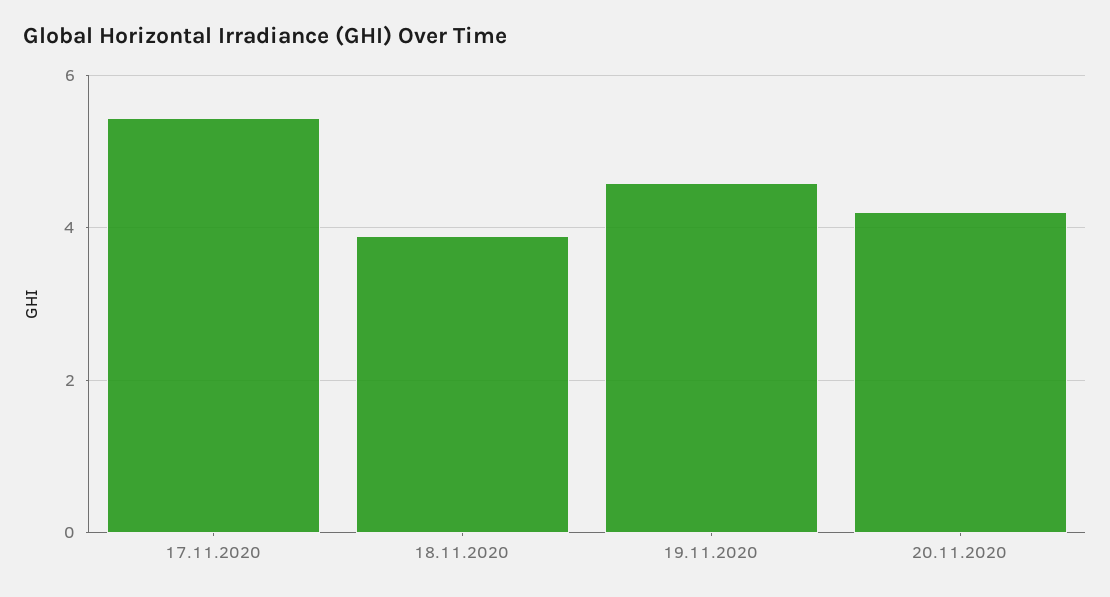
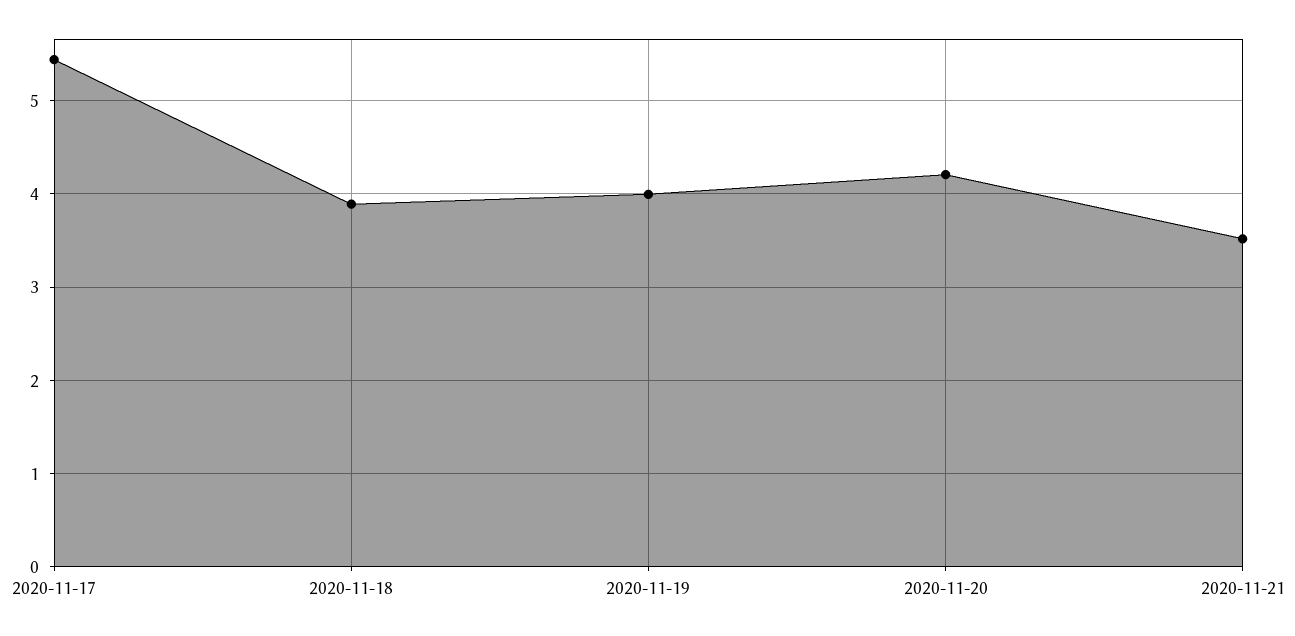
19.11.2020: 4.6 -> 4
2020-11-21: none -> 3.5

